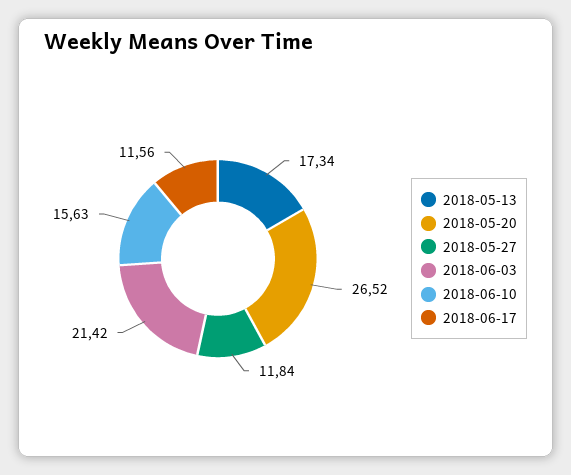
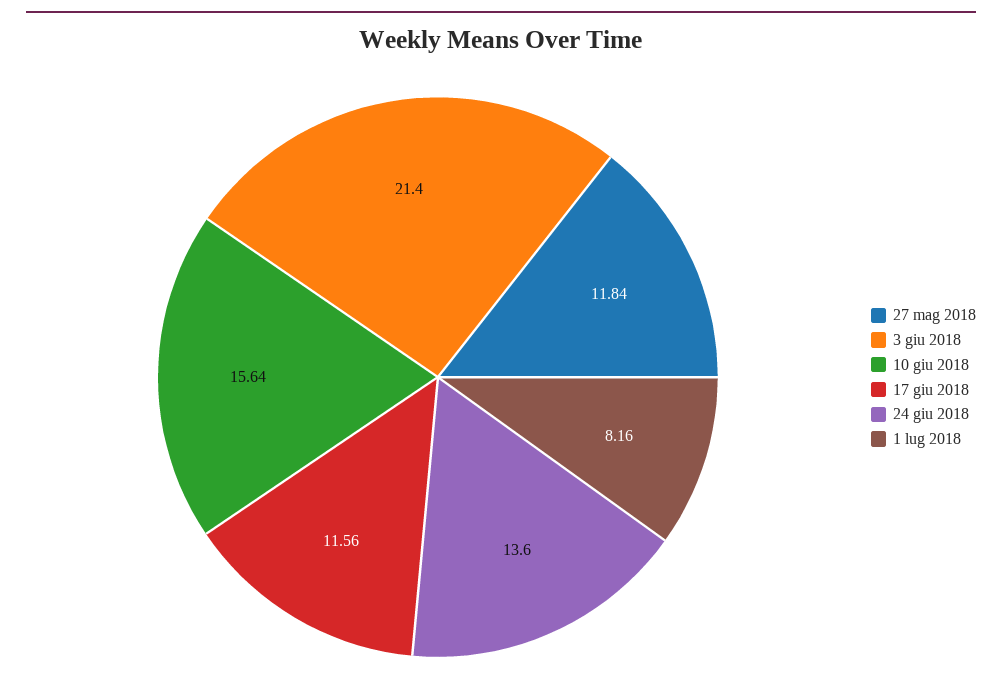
2018-05-13: 17.34 -> none
2018-05-20: 26.52 -> none
2018-06-03: 21.42 -> 21.4
2018-06-10: 15.63 -> 15.64
24 giu 2018: none -> 13.6
1 lug 2018: none -> 8.16

